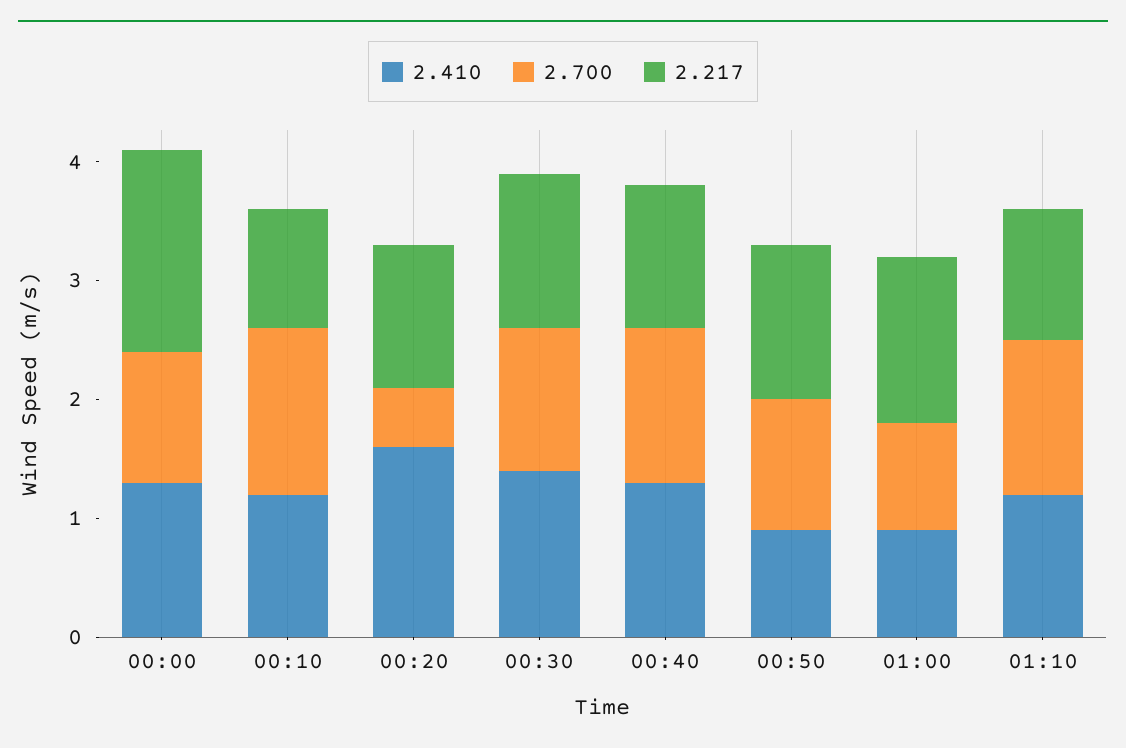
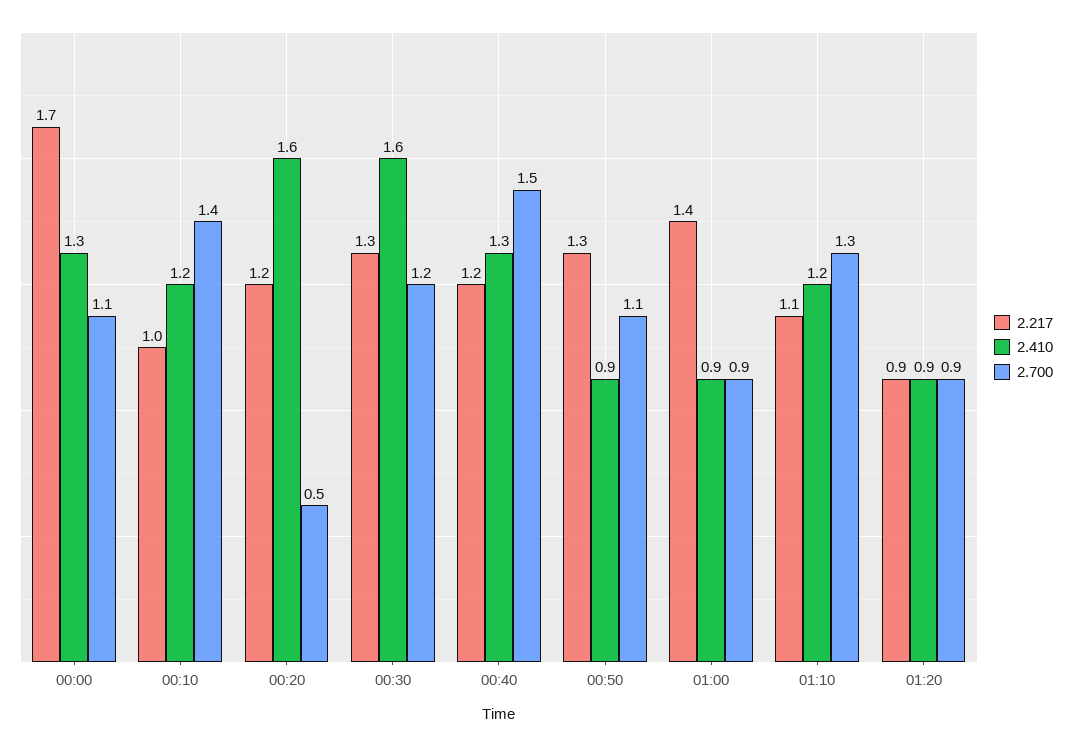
2.410, 00:30: 1.4 -> 1.6
2.700, 00:40: 1.3 -> 1.5
2.217, 01:20: none -> 0.9
2.410, 01:20: none -> 0.9
2.700, 01:20: none -> 0.9

